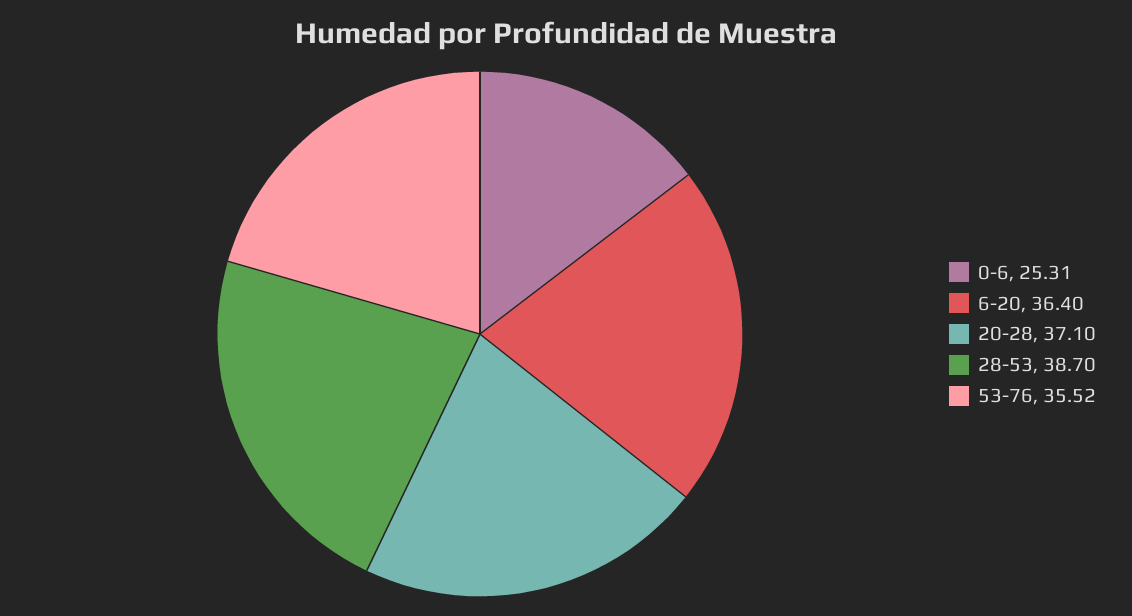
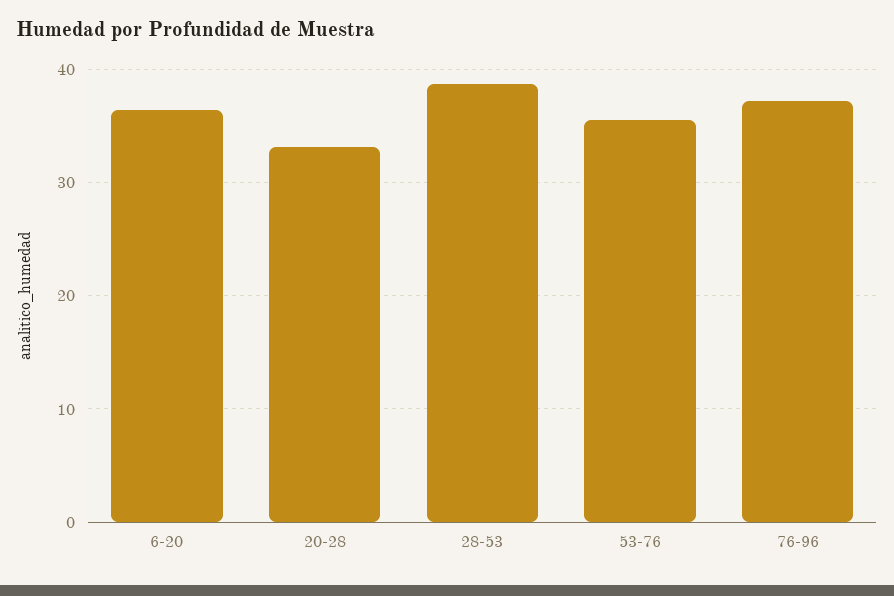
0-6: 25.31 -> none
20-28: 37.1 -> 33
76-96: none -> 37

